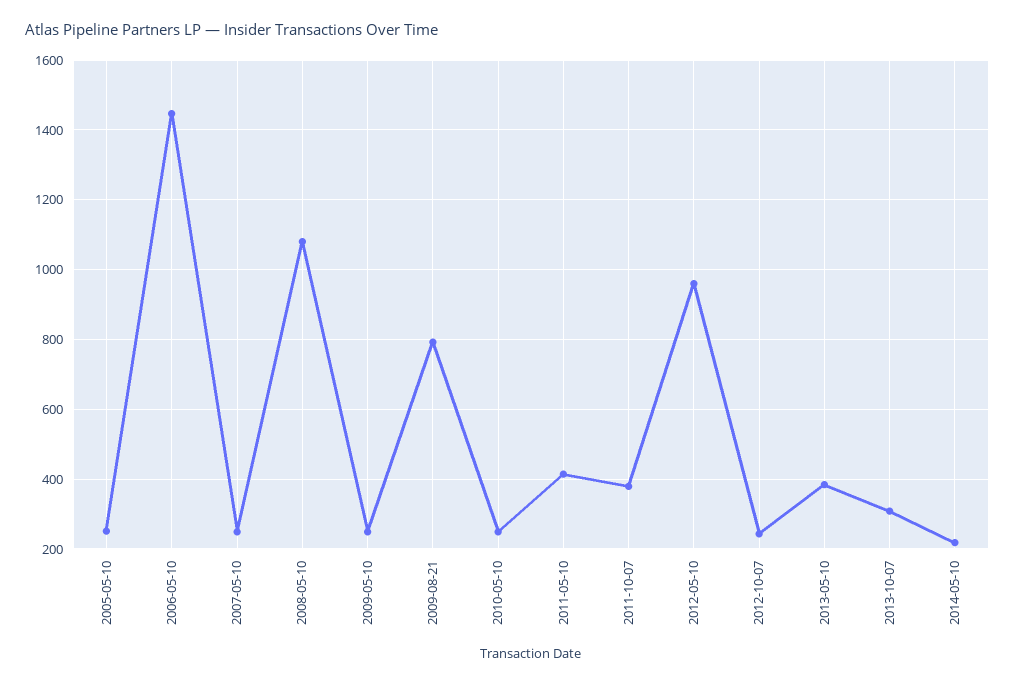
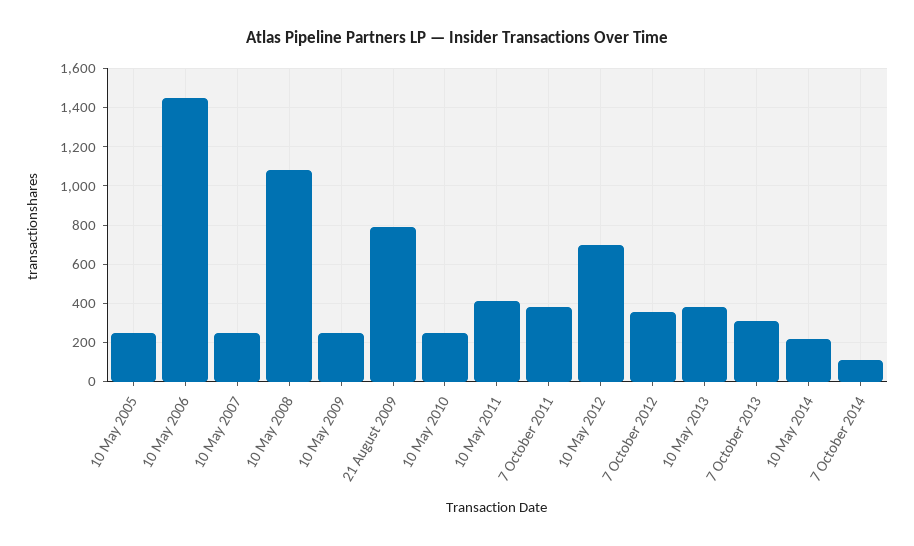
2012-05-10: 960 -> 700
2012-10-07: 240 -> 350
7 October 2014: none -> 100

